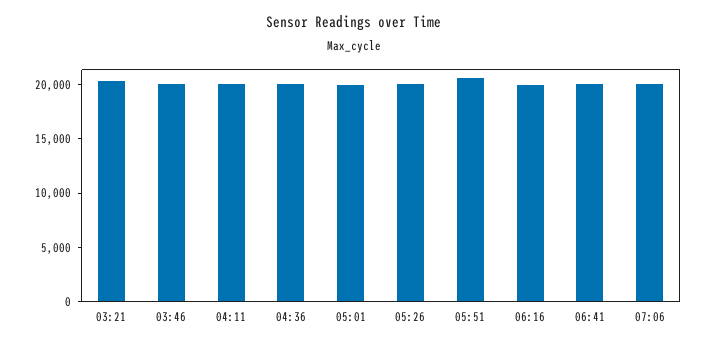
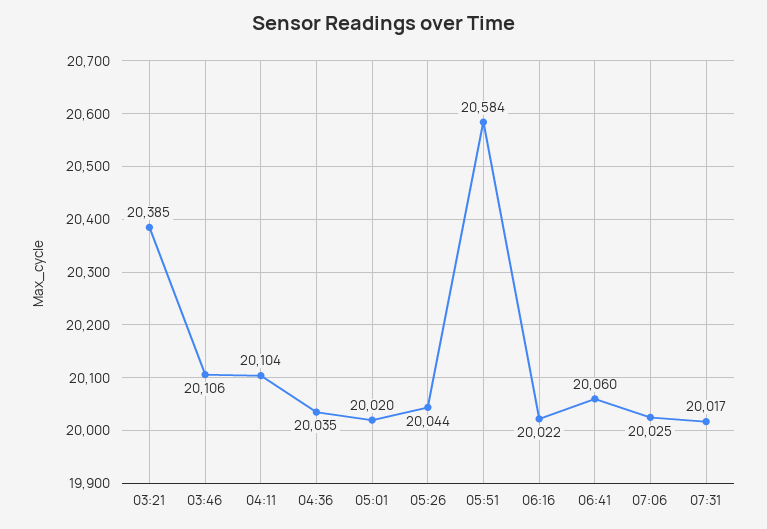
07:31: none -> 20017

